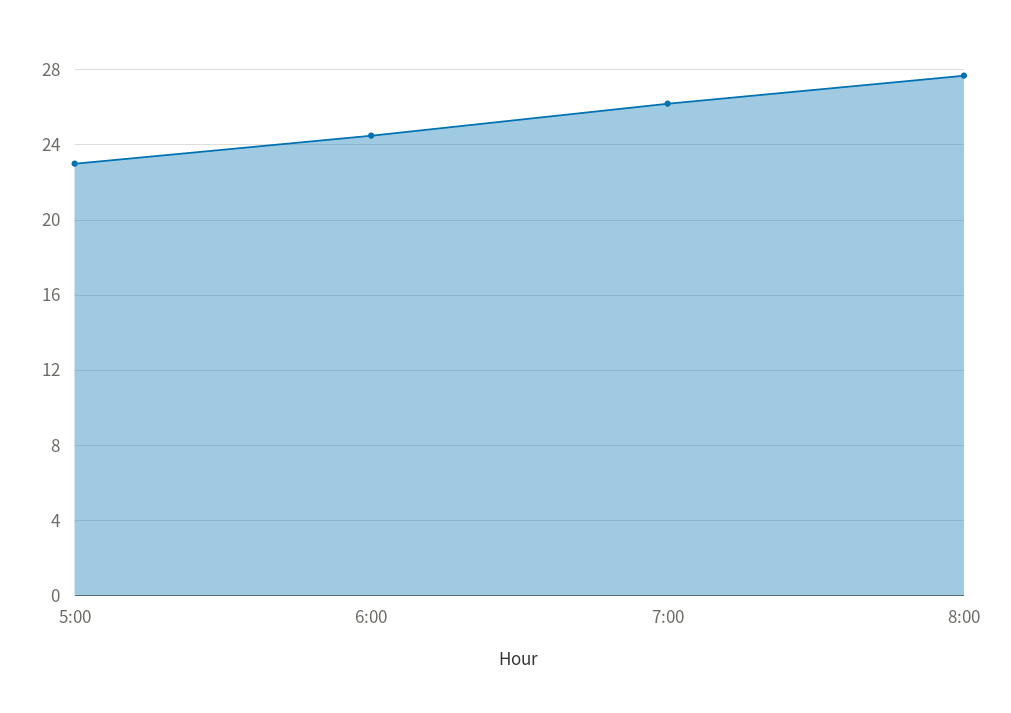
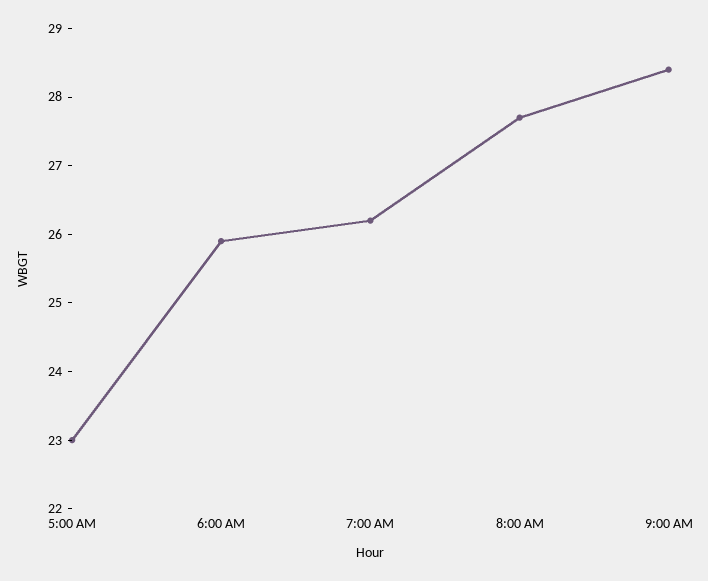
6:00: 24.5 -> 26
9:00 AM: none -> 28.5

